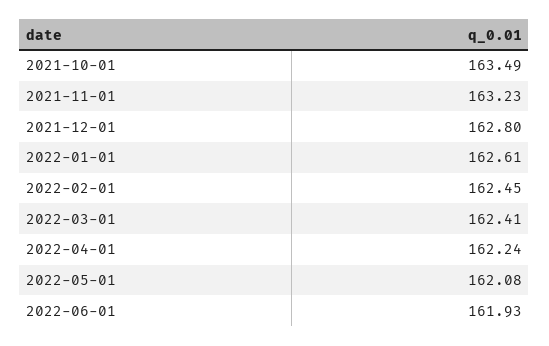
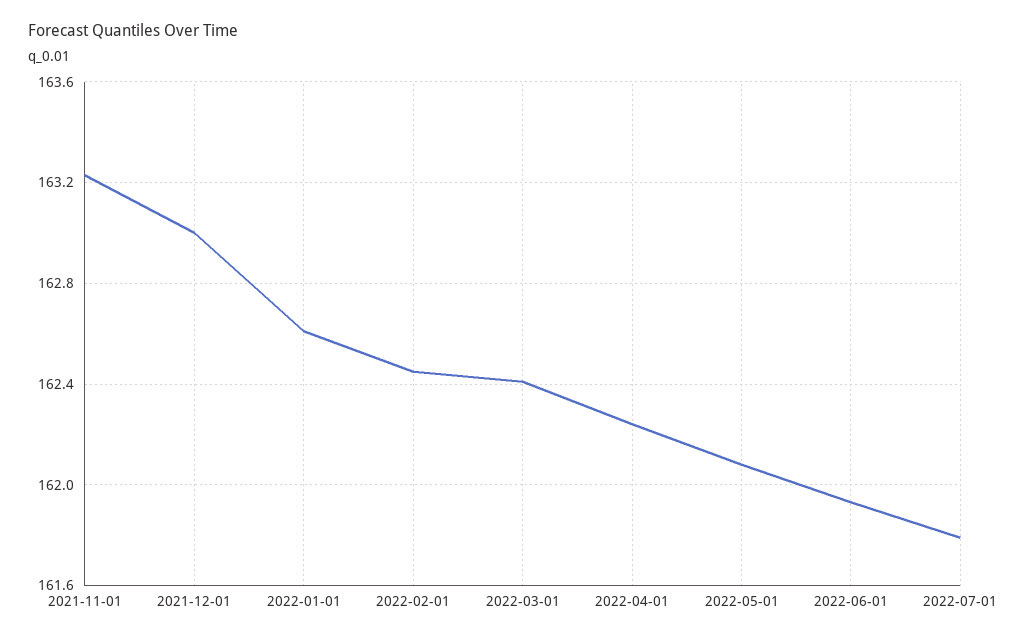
2021-10-01: 163.49 -> none
2021-12-01: 162.8 -> 163
2022-07-01: none -> 161.8

